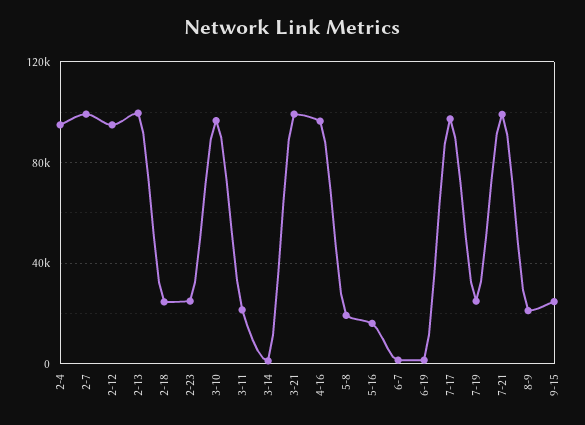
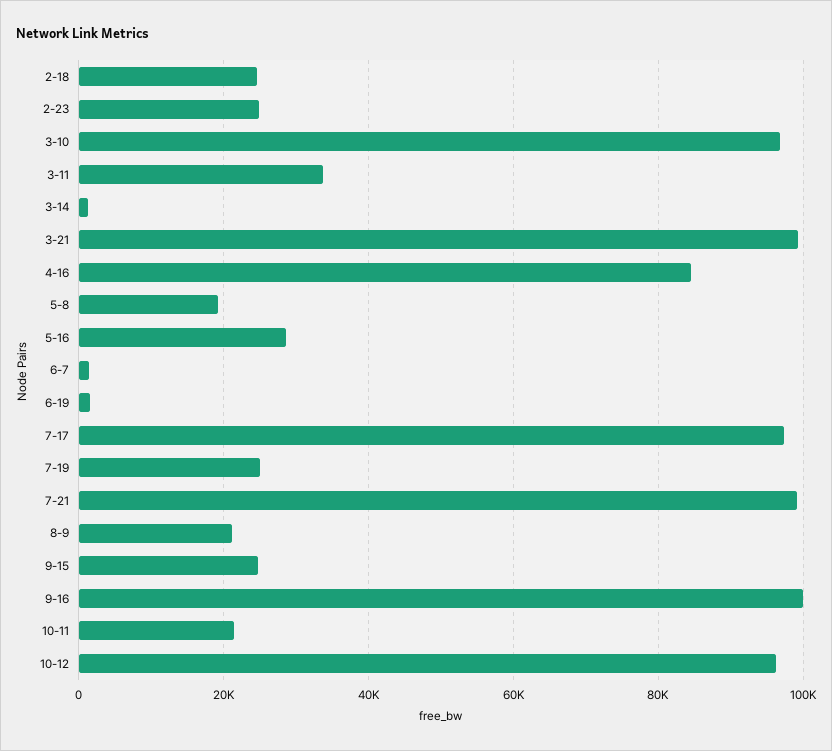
2-4: 95000 -> none
2-7: 100000 -> none
2-12: 95000 -> none
2-13: 100000 -> none
3-11: 20000 -> 34000
4-16: 95000 -> 84000
5-16: 15000 -> 28000
9-16: none -> 100000
10-11: none -> 22000
10-12: none -> 96000

